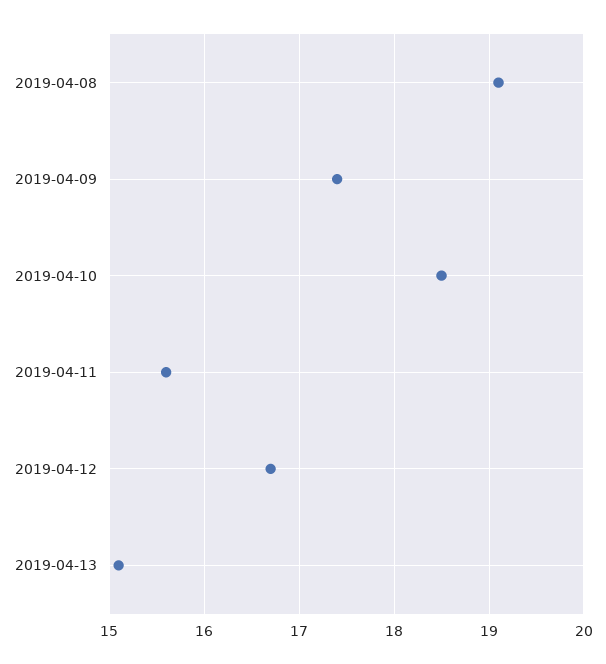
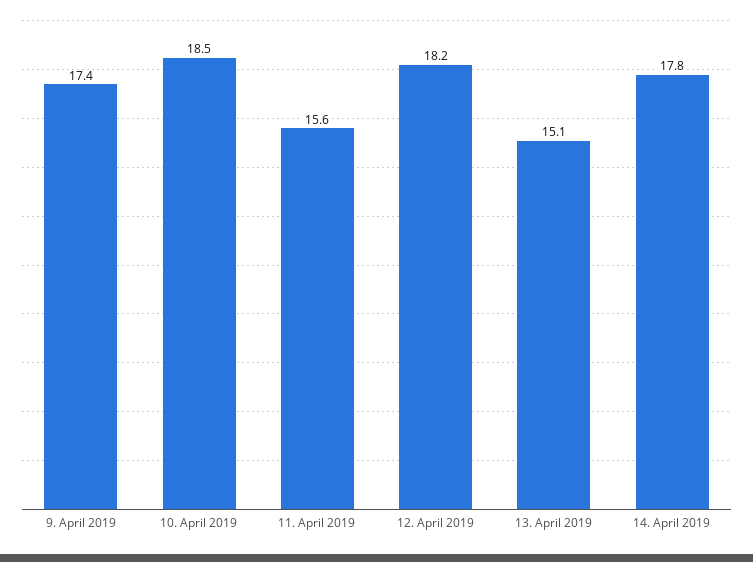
2019-04-08: 19.1 -> none
2019-04-12: 16.7 -> 18.2
14. April 2019: none -> 17.8

